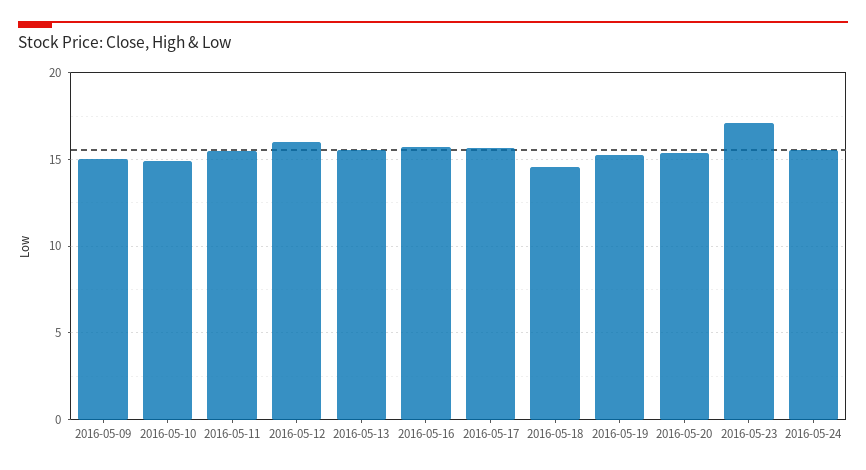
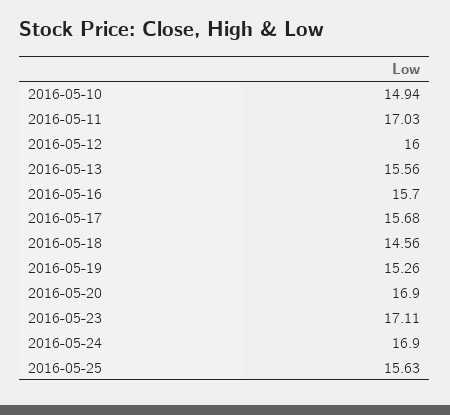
2016-05-09: 15 -> none
2016-05-11: 15.5 -> 17.03
2016-05-20: 15.5 -> 16.9
2016-05-24: 15.5 -> 16.9
2016-05-25: none -> 15.63

